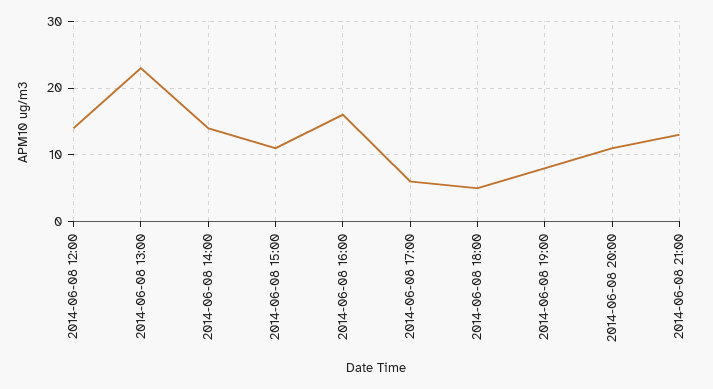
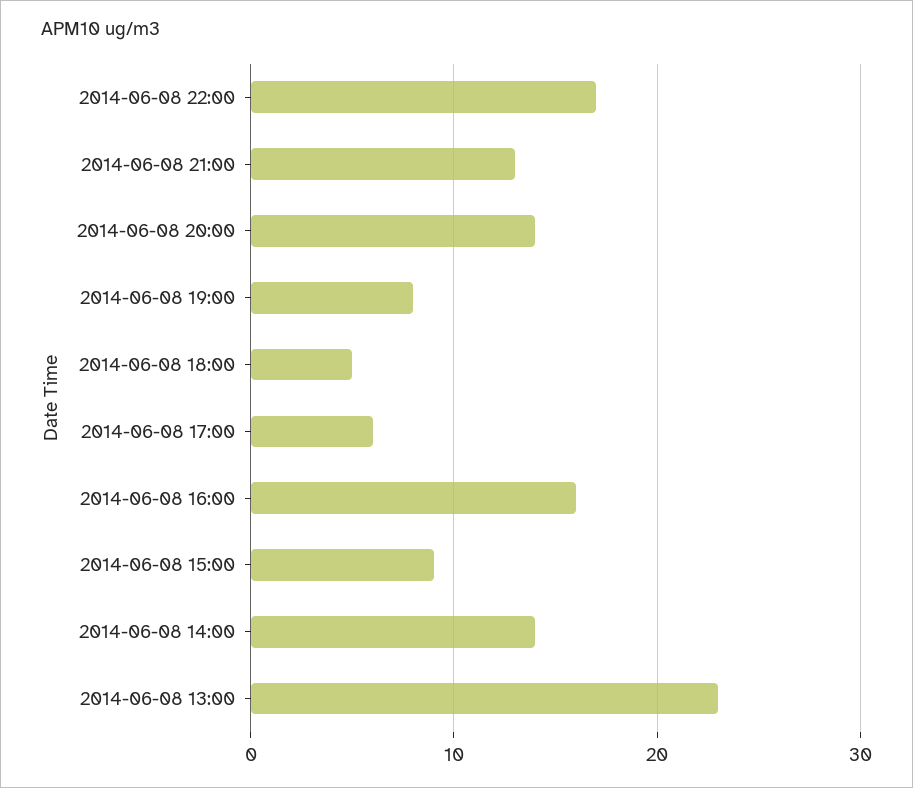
2014-06-08 12:00: 14 -> none
2014-06-08 15:00: 11 -> 9
2014-06-08 20:00: 11 -> 14
2014-06-08 22:00: none -> 17

